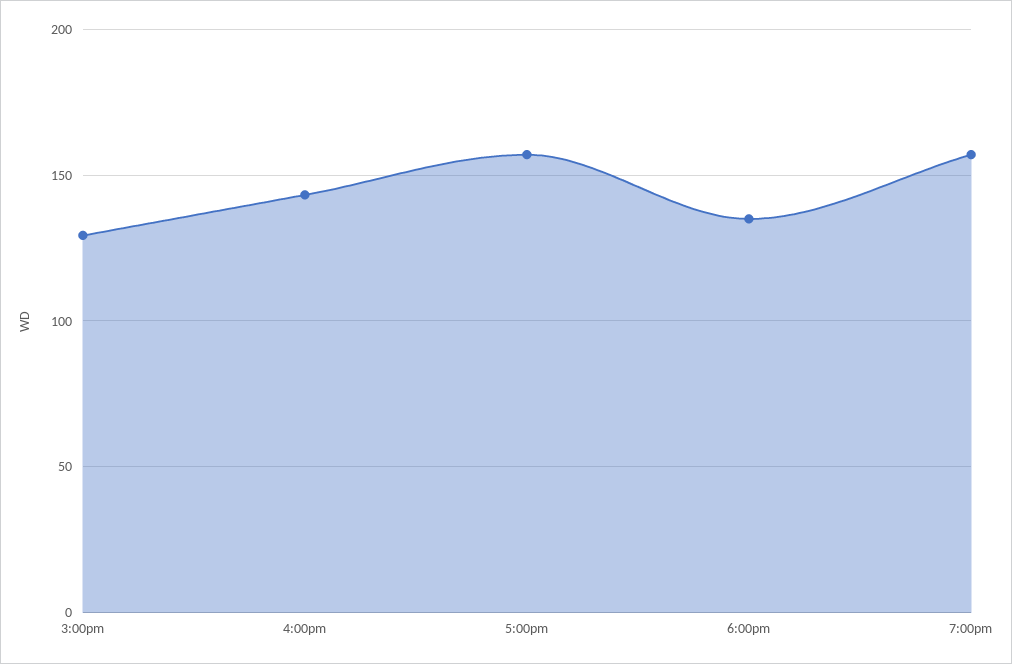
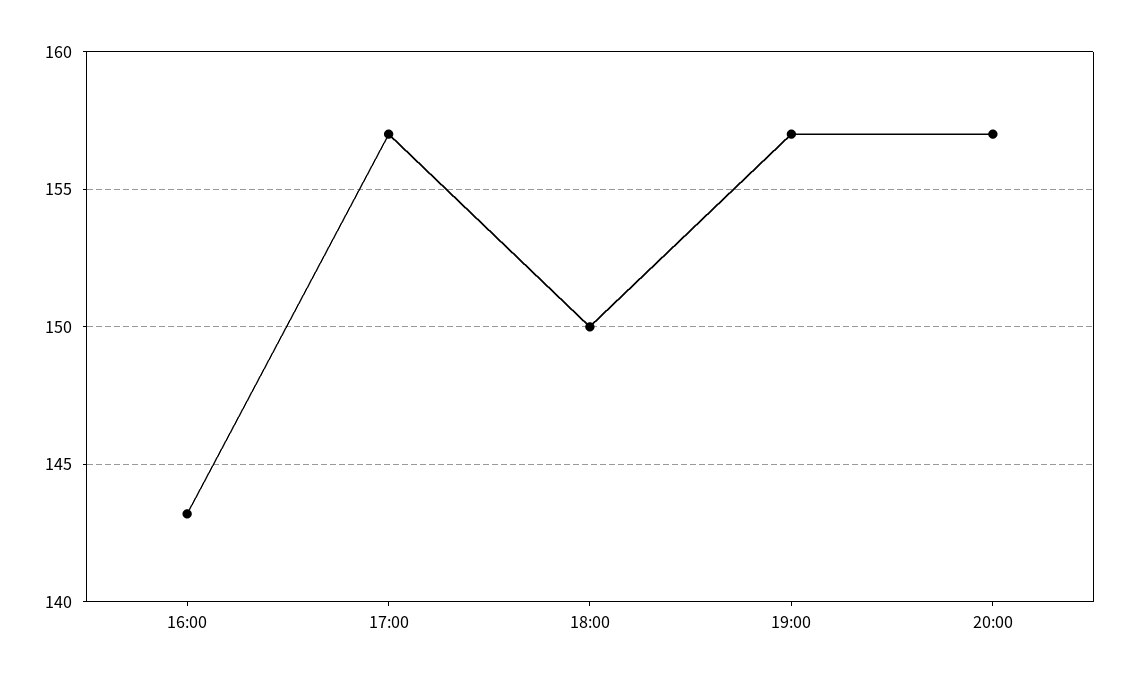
3:00pm: 130 -> none
6:00pm: 135 -> 150
20:00: none -> 157

